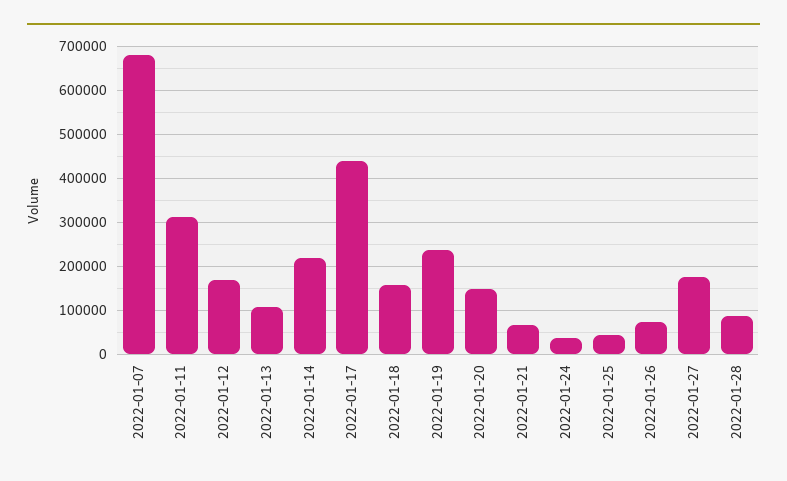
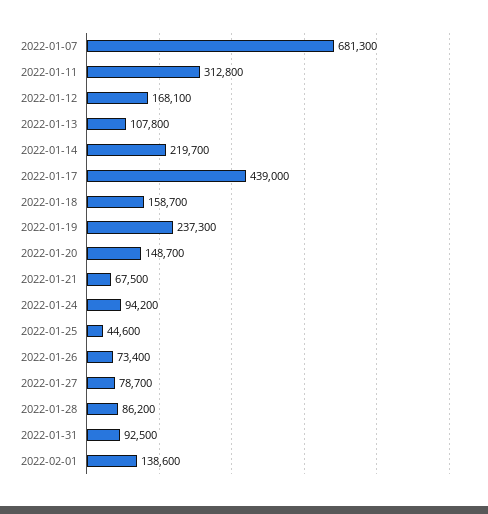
2022-01-24: 40000 -> 94200
2022-01-27: 180000 -> 78700
2022-01-31: none -> 92500
2022-02-01: none -> 138600

